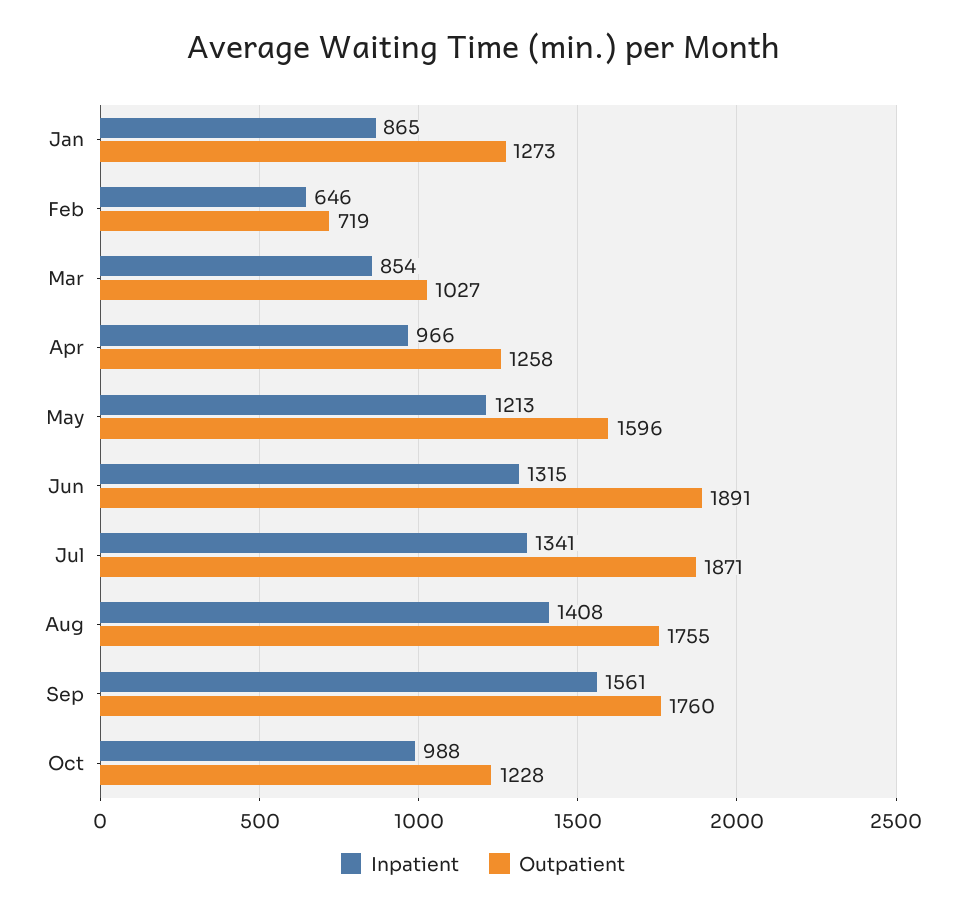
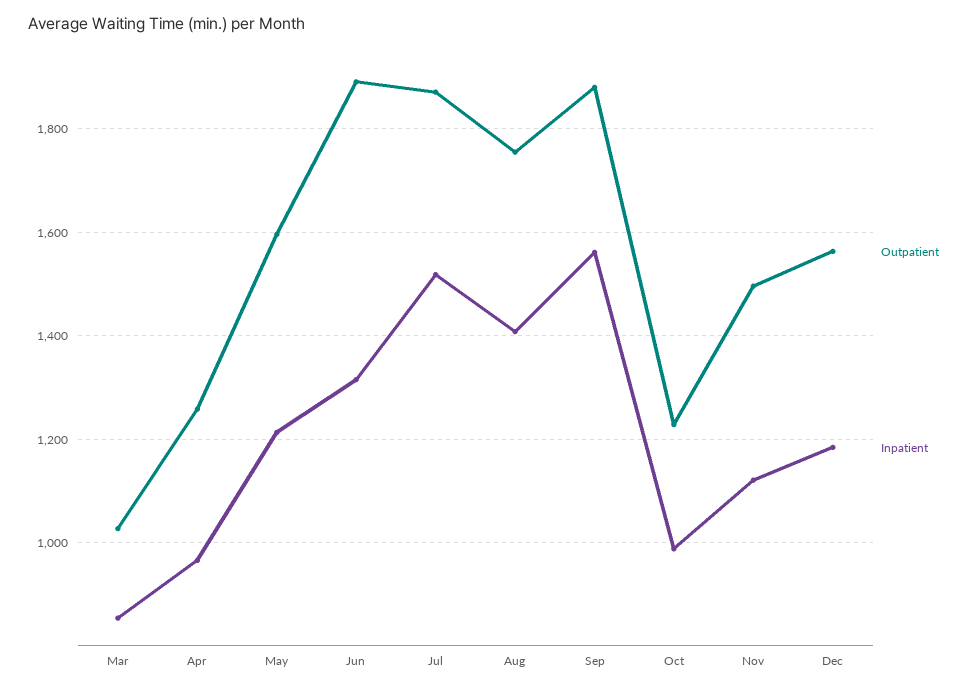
Inpatient, Jan: 865 -> none
Outpatient, Jan: 1273 -> none
Inpatient, Feb: 646 -> none
Outpatient, Feb: 719 -> none
Inpatient, Jul: 1341 -> 1520
Outpatient, Sep: 1760 -> 1880
Outpatient, Nov: none -> 1500
Inpatient, Nov: none -> 1120
Outpatient, Dec: none -> 1560
Inpatient, Dec: none -> 1180

